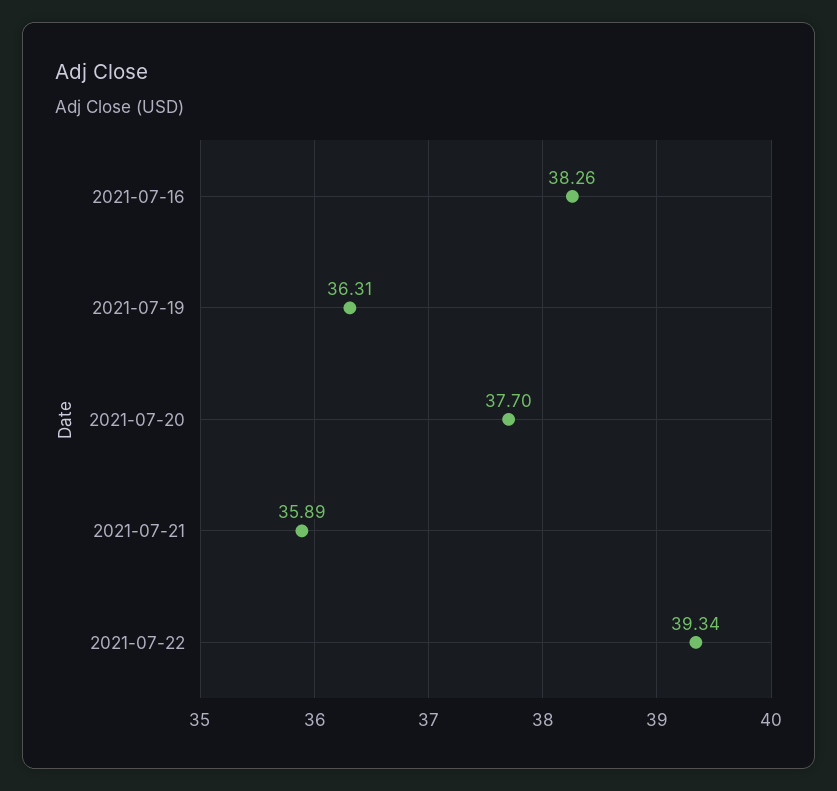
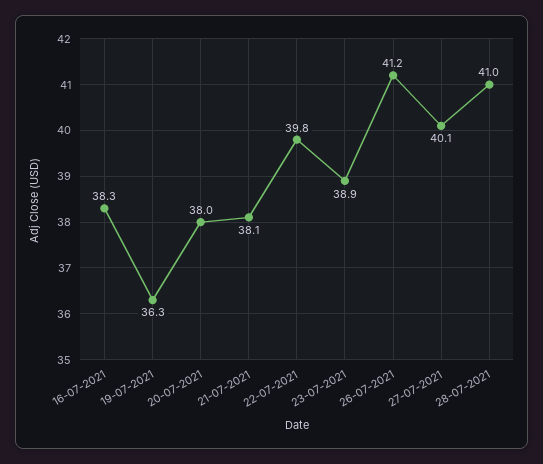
2021-07-20: 37.7 -> 38
2021-07-21: 35.89 -> 38.1
2021-07-22: 39.34 -> 39.8
23-07-2021: none -> 38.9
26-07-2021: none -> 41.2
27-07-2021: none -> 40.1
28-07-2021: none -> 41

